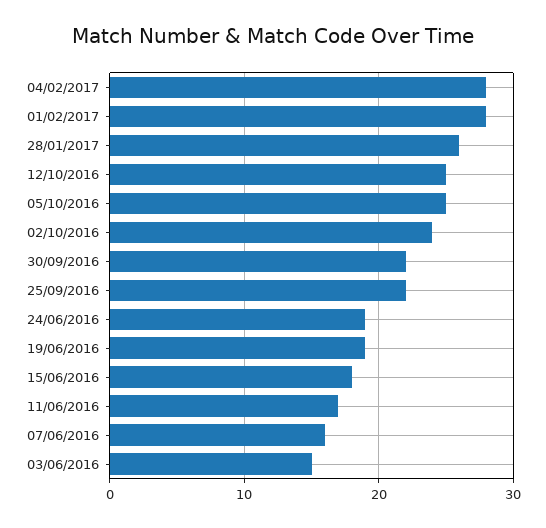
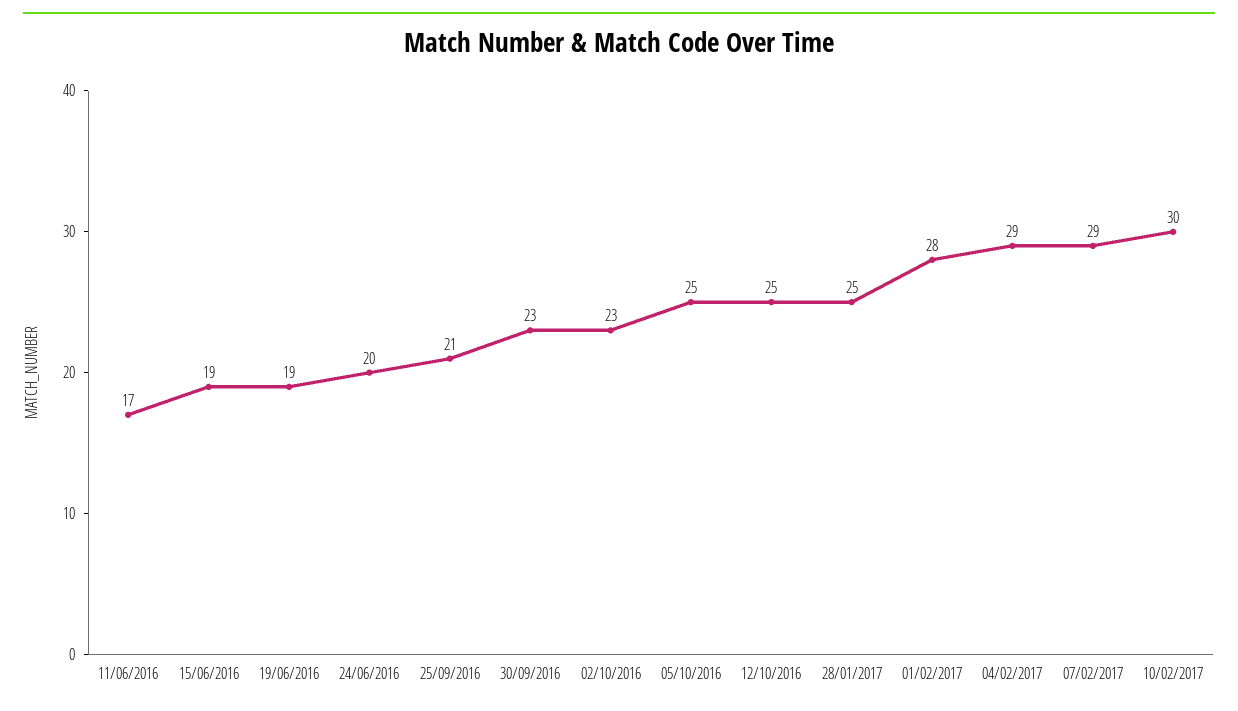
04/02/2017: 28 -> 29
28/01/2017: 26 -> 25
02/10/2016: 24 -> 23
30/09/2016: 22 -> 23
25/09/2016: 22 -> 21
24/06/2016: 19 -> 20
15/06/2016: 18 -> 19
07/06/2016: 16 -> none
03/06/2016: 15 -> none
07/02/2017: none -> 29
10/02/2017: none -> 30

